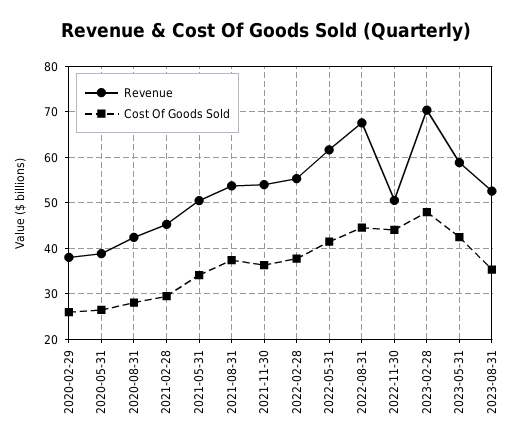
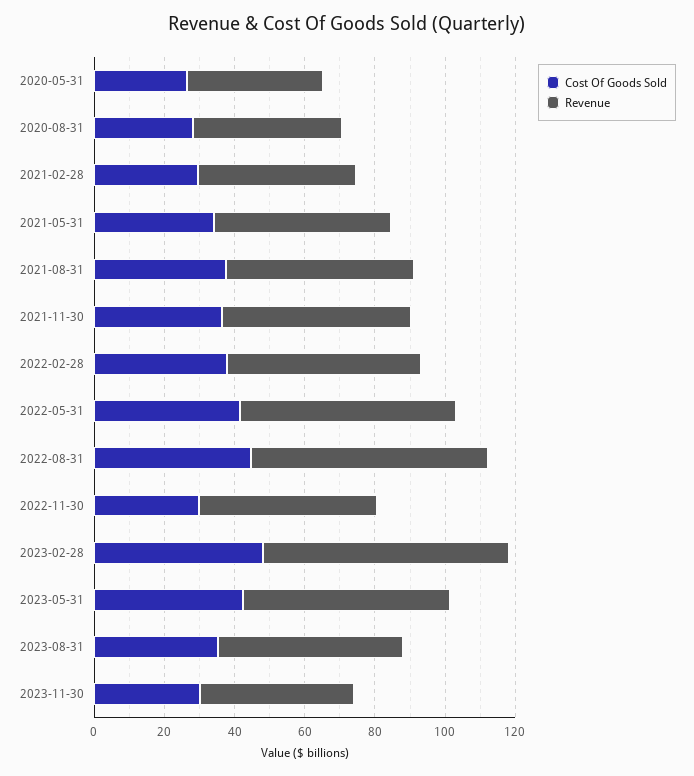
Revenue, 2020-02-29: 38 -> none
Cost Of Goods Sold, 2020-02-29: 26 -> none
Cost Of Goods Sold, 2022-11-30: 44 -> 30
Cost Of Goods Sold, 2023-11-30: none -> 30
Revenue, 2023-11-30: none -> 45

